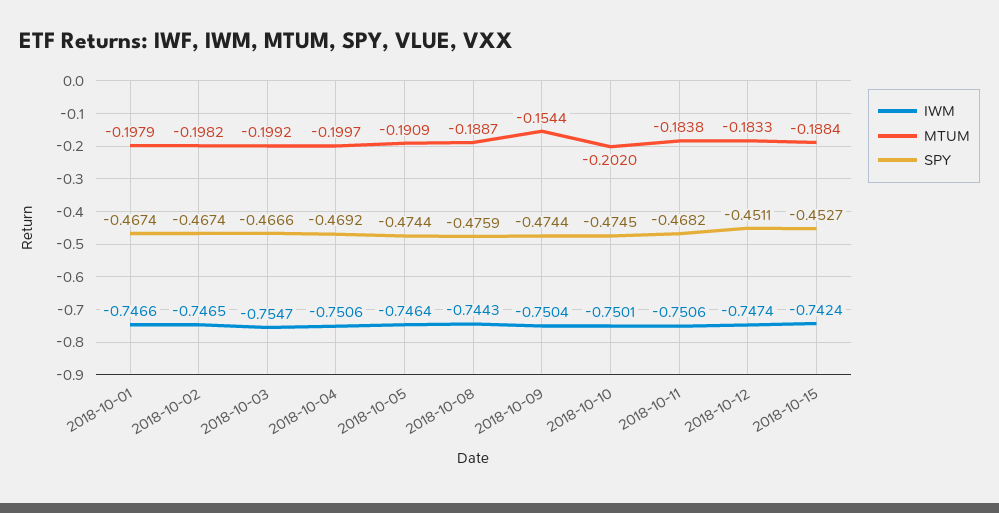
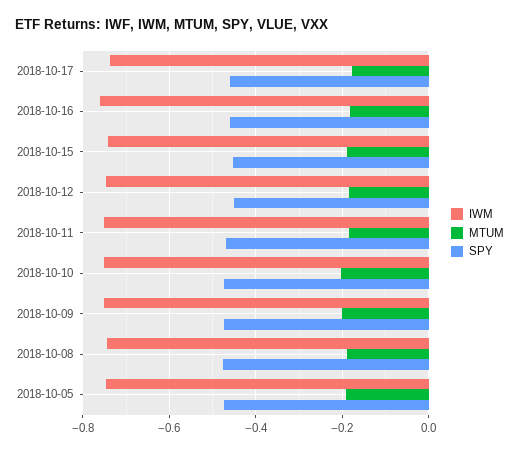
IWM, 2018-10-01: -0.7466 -> none
MTUM, 2018-10-01: -0.1979 -> none
SPY, 2018-10-01: -0.4674 -> none
IWM, 2018-10-02: -0.7465 -> none
MTUM, 2018-10-02: -0.1982 -> none
SPY, 2018-10-02: -0.4674 -> none
IWM, 2018-10-03: -0.7547 -> none
MTUM, 2018-10-03: -0.1992 -> none
SPY, 2018-10-03: -0.4666 -> none
IWM, 2018-10-04: -0.7506 -> none
MTUM, 2018-10-04: -0.1997 -> none
SPY, 2018-10-04: -0.4692 -> none
MTUM, 2018-10-09: -0.1544 -> -0.2
IWM, 2018-10-17: none -> -0.74
MTUM, 2018-10-17: none -> -0.18
SPY, 2018-10-17: none -> -0.46
IWM, 2018-10-16: none -> -0.76
MTUM, 2018-10-16: none -> -0.18
SPY, 2018-10-16: none -> -0.46

